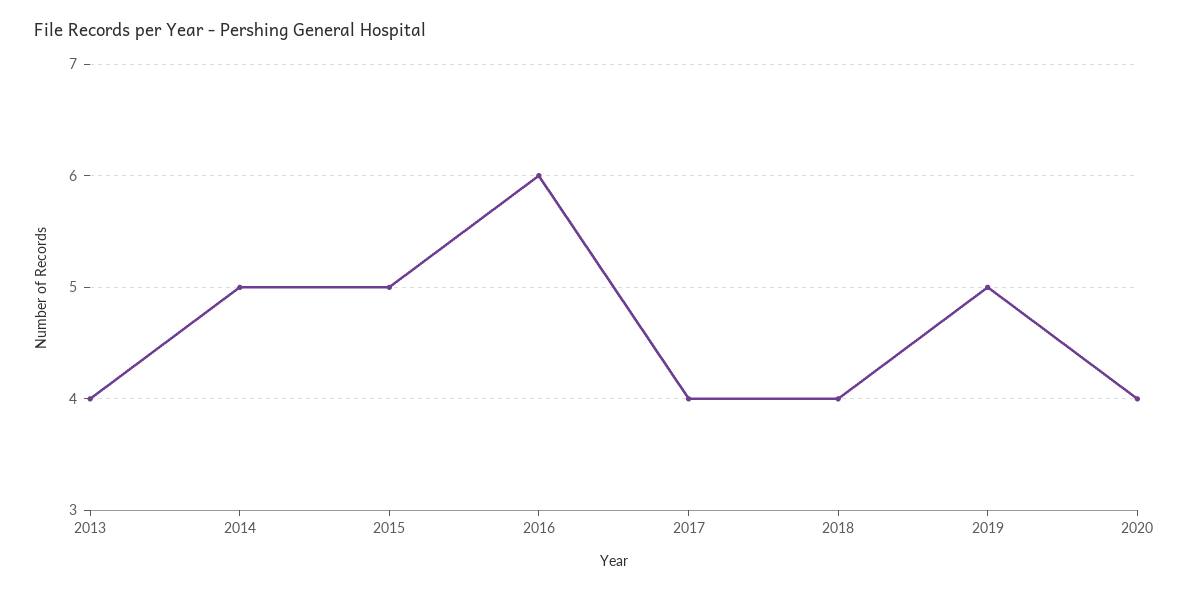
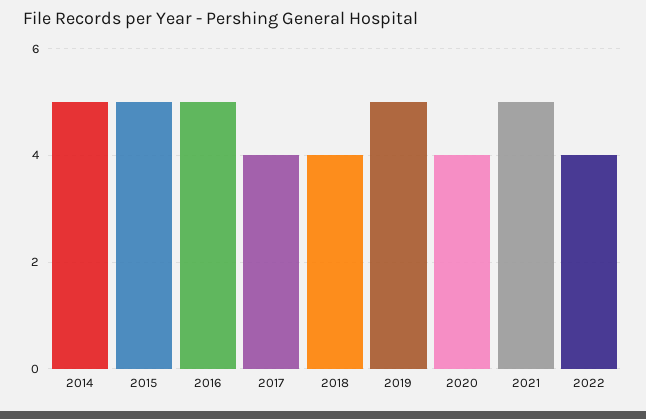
2013: 4 -> none
2016: 6 -> 5
2021: none -> 5
2022: none -> 4

